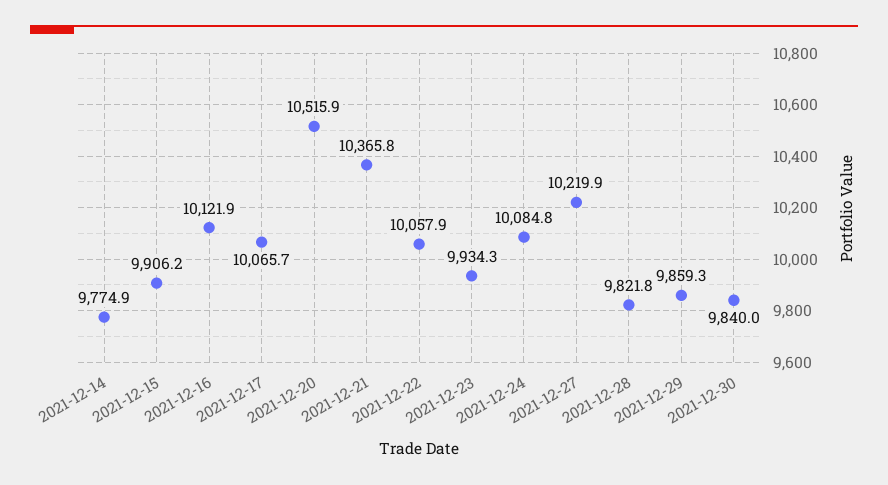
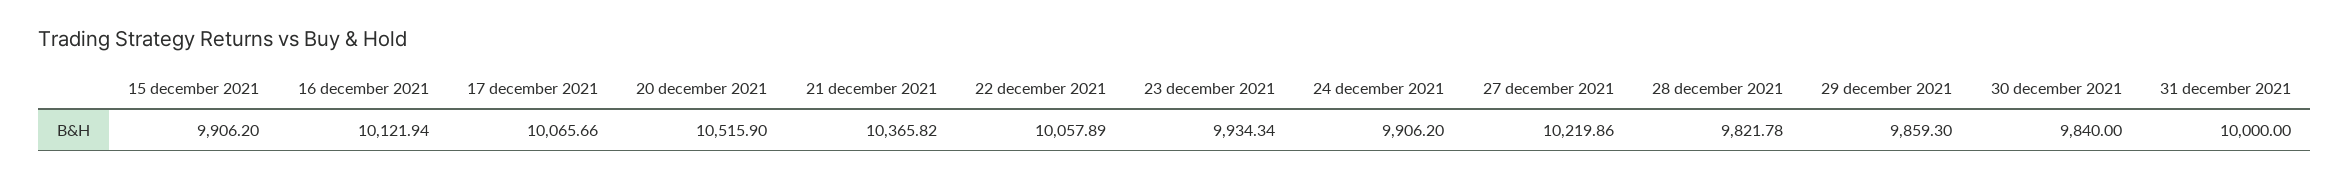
2021-12-14: 9774.9 -> none
2021-12-24: 10084.8 -> 9906.2
31 december 2021: none -> 10000

